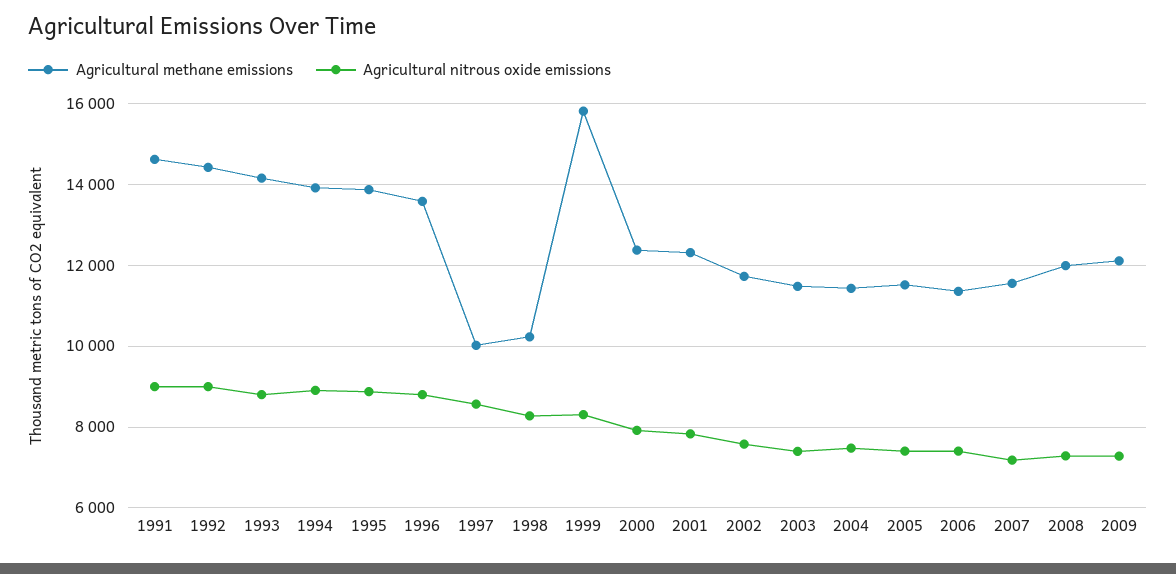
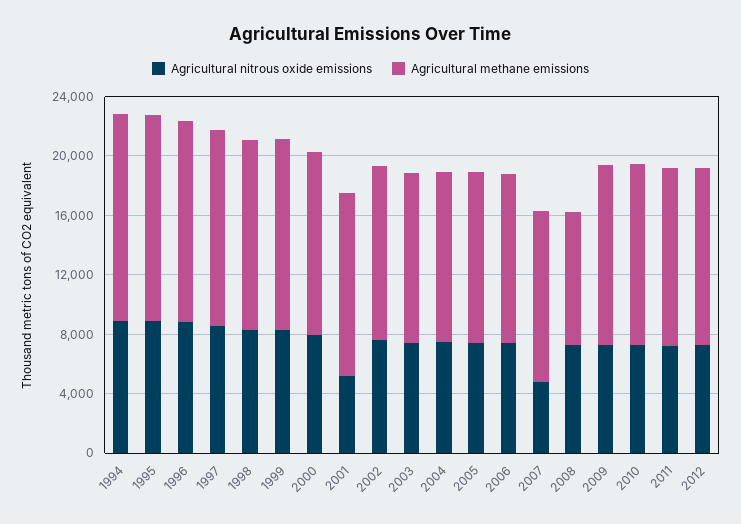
Agricultural methane emissions, 1991: 14600 -> none
Agricultural nitrous oxide emissions, 1991: 9000 -> none
Agricultural methane emissions, 1992: 14400 -> none
Agricultural nitrous oxide emissions, 1992: 9000 -> none
Agricultural methane emissions, 1993: 14200 -> none
Agricultural nitrous oxide emissions, 1993: 8800 -> none
Agricultural methane emissions, 1997: 10000 -> 13000
Agricultural methane emissions, 1998: 10200 -> 13000
Agricultural methane emissions, 1999: 15800 -> 13000
Agricultural nitrous oxide emissions, 2001: 7800 -> 5000
Agricultural nitrous oxide emissions, 2007: 7200 -> 5000
Agricultural methane emissions, 2008: 12000 -> 9000
Agricultural nitrous oxide emissions, 2010: none -> 7000
Agricultural methane emissions, 2010: none -> 12000
Agricultural nitrous oxide emissions, 2011: none -> 7000
Agricultural methane emissions, 2011: none -> 12000
Agricultural nitrous oxide emissions, 2012: none -> 7000
Agricultural methane emissions, 2012: none -> 12000

